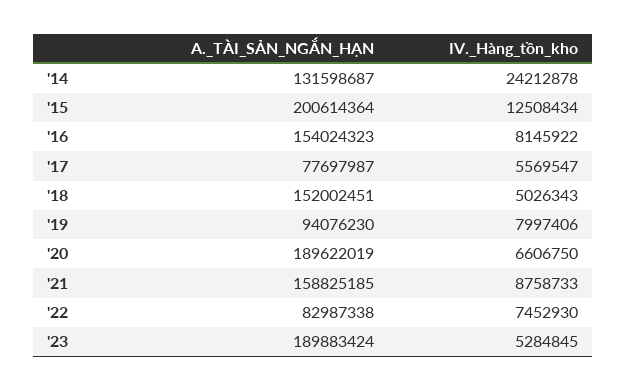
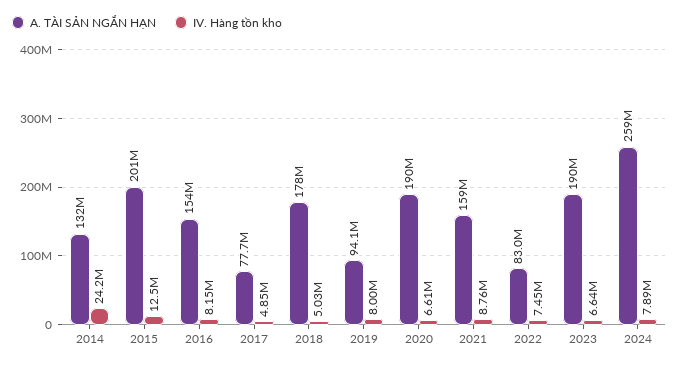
IV._Hàng_tồn_kho, '17: 5569547 -> 4850000
A._TÀI_SẢN_NGẮN_HẠN, '18: 152002451 -> 178000000
IV._Hàng_tồn_kho, '23: 5284845 -> 6640000
A._TÀI_SẢN_NGẮN_HẠN, 2024: none -> 259000000
IV._Hàng_tồn_kho, 2024: none -> 7890000

